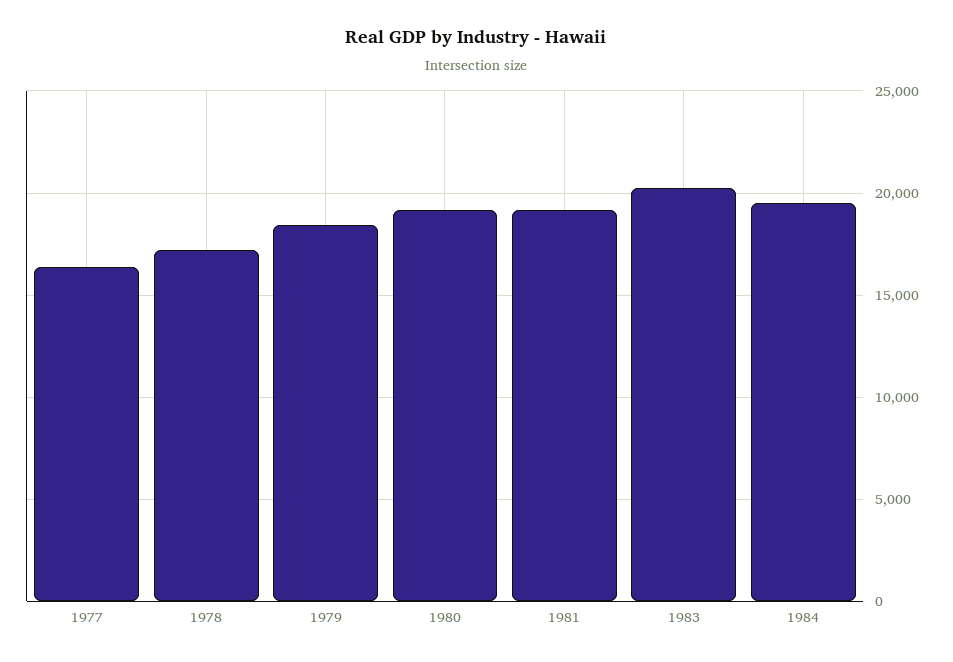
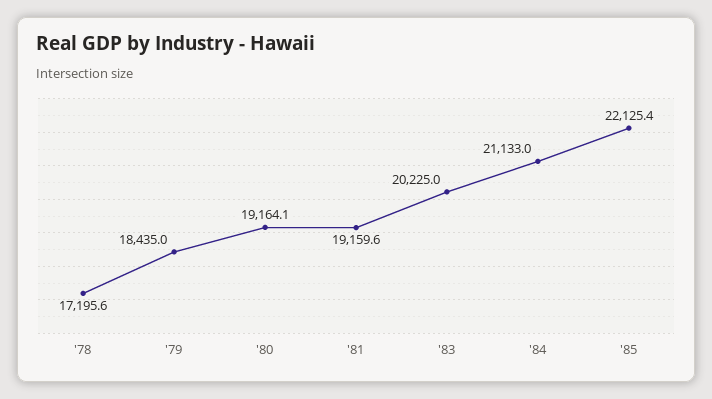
1977: 16500 -> none
1984: 19500 -> 21133
'85: none -> 22125.4

